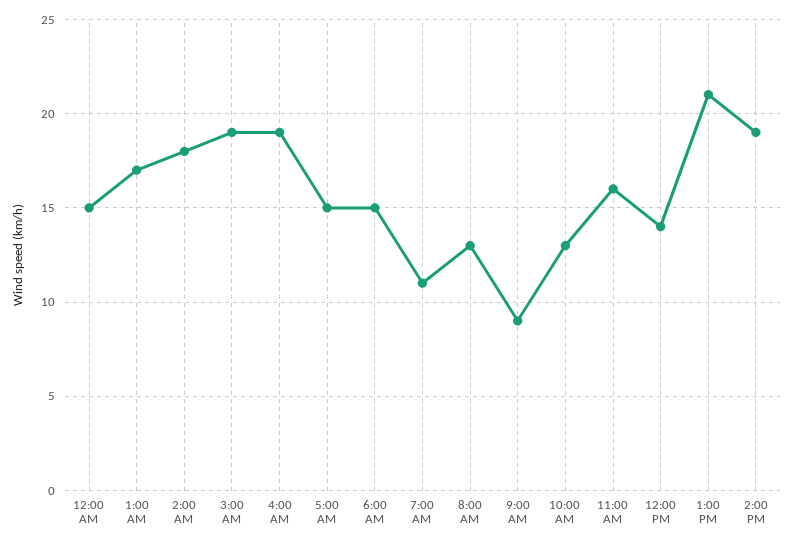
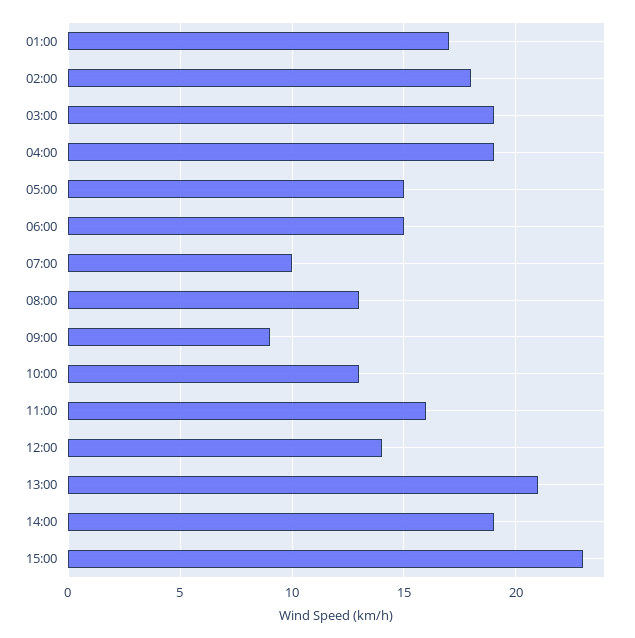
12:00 AM: 15 -> none
7:00 AM: 11 -> 10
15:00: none -> 23

